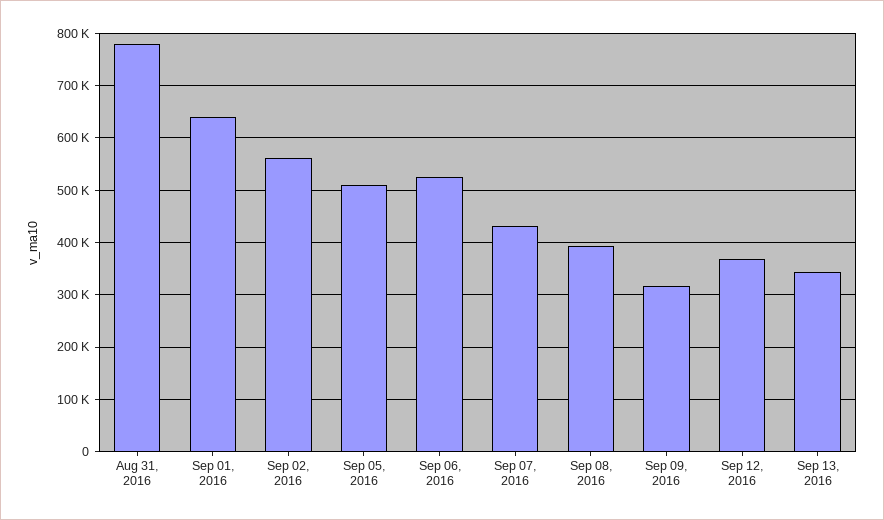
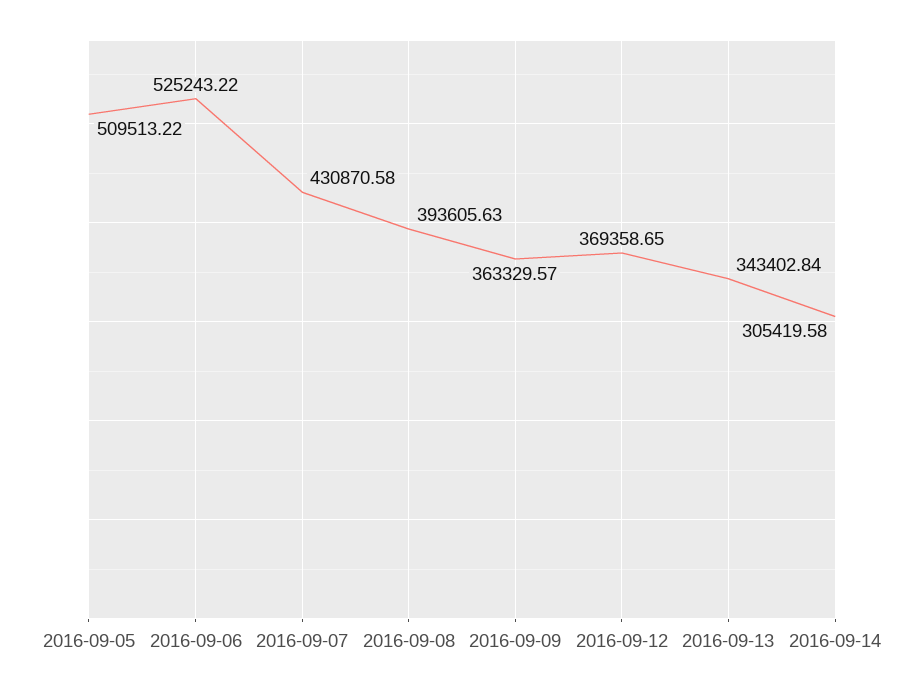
Aug 31, 2016: 780000 -> none
Sep 01, 2016: 640000 -> none
Sep 02, 2016: 560000 -> none
Sep 09, 2016: 320000 -> 363329.57
2016-09-14: none -> 305419.58

